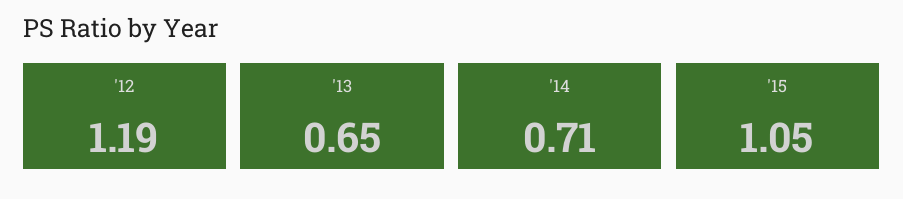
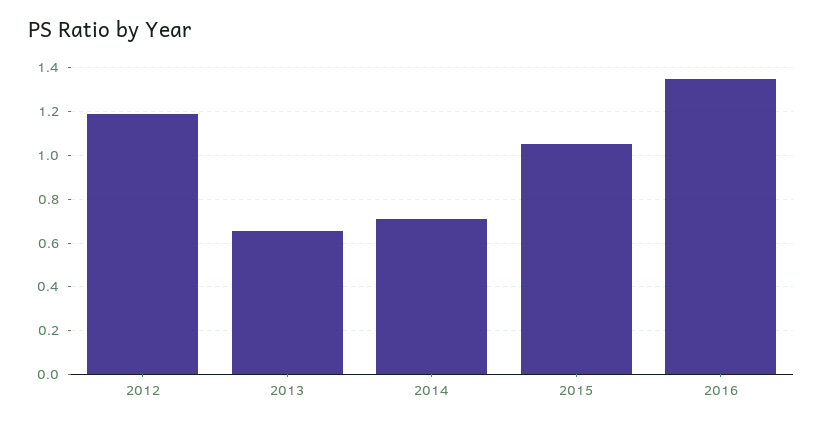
2016: none -> 1.35

